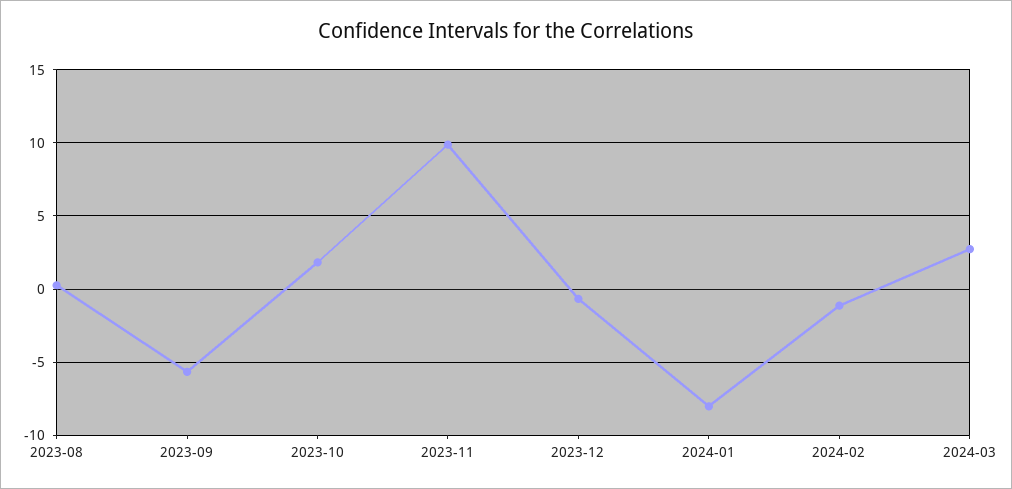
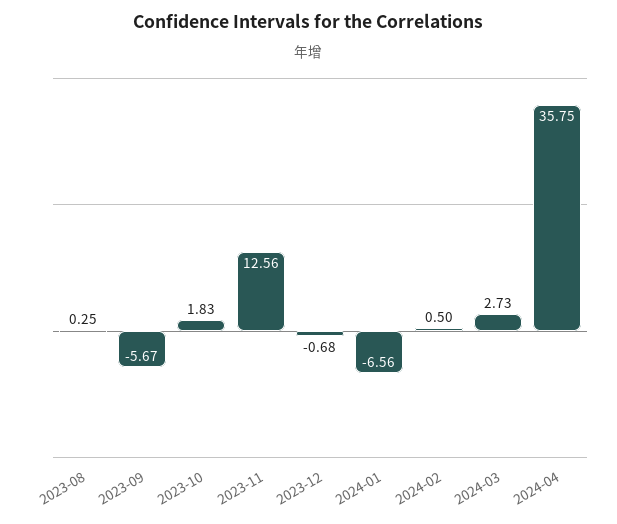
2023-11: 10 -> 12.56
2024-01: -8 -> -6.56
2024-02: -1 -> 0.5
2024-04: none -> 35.75

